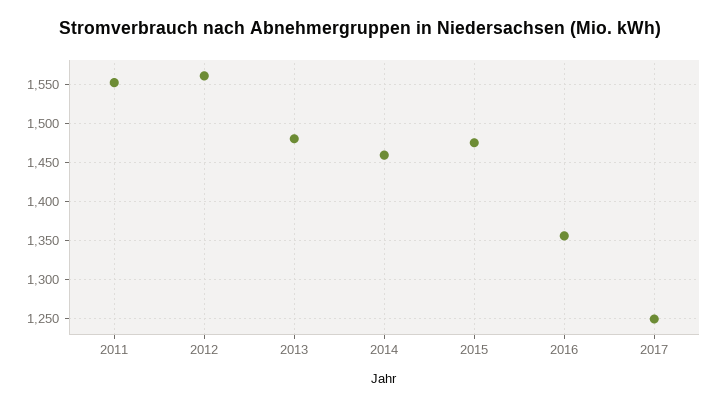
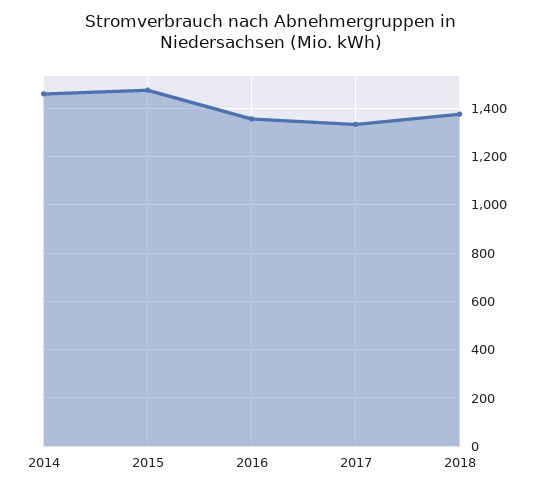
2011: 1550 -> none
2012: 1560 -> none
2013: 1480 -> none
2017: 1250 -> 1325
2018: none -> 1375

